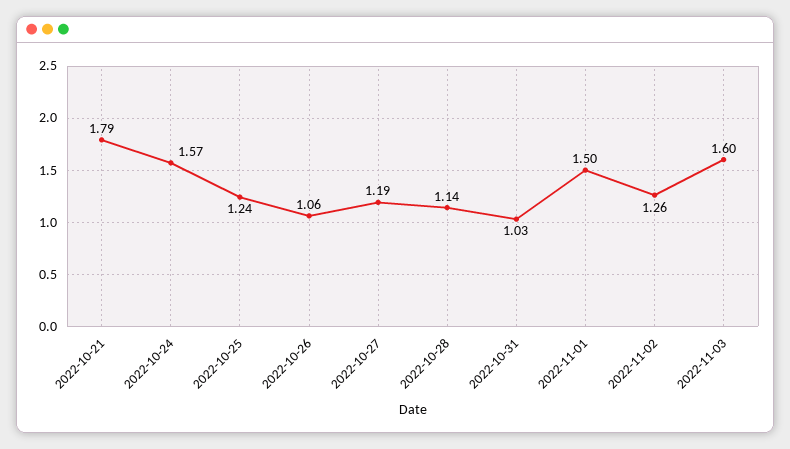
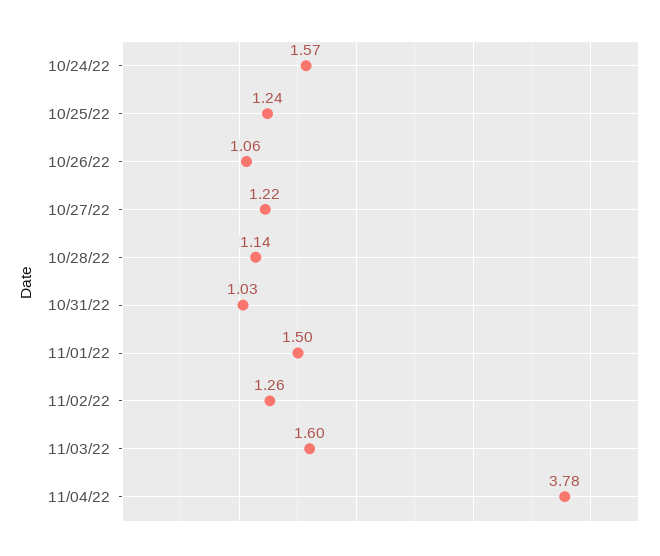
2022-10-21: 1.79 -> none
2022-10-27: 1.19 -> 1.22
11/04/22: none -> 3.78

